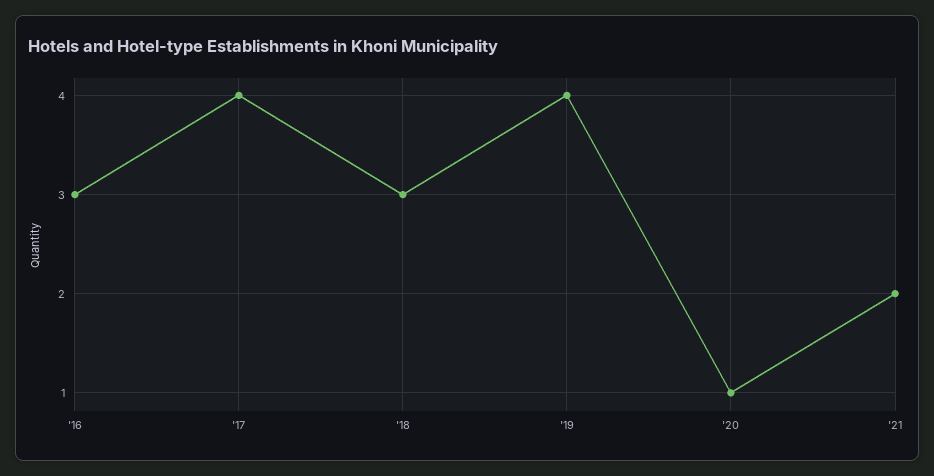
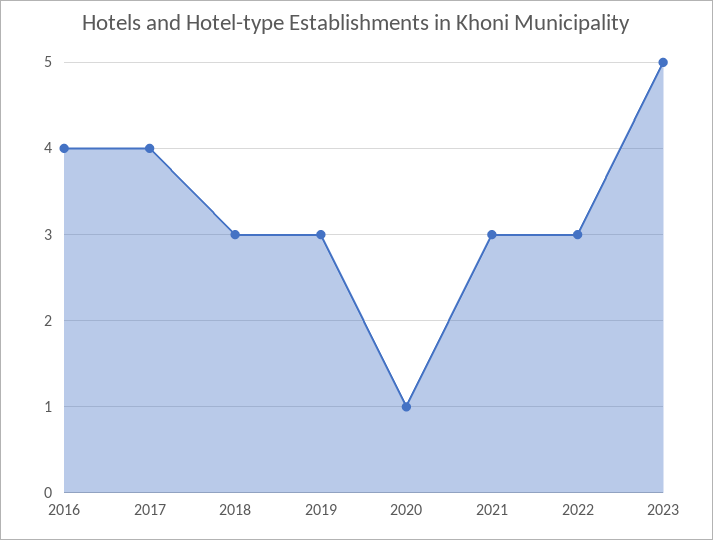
'16: 3 -> 4
'19: 4 -> 3
'21: 2 -> 3
2022: none -> 3
2023: none -> 5

